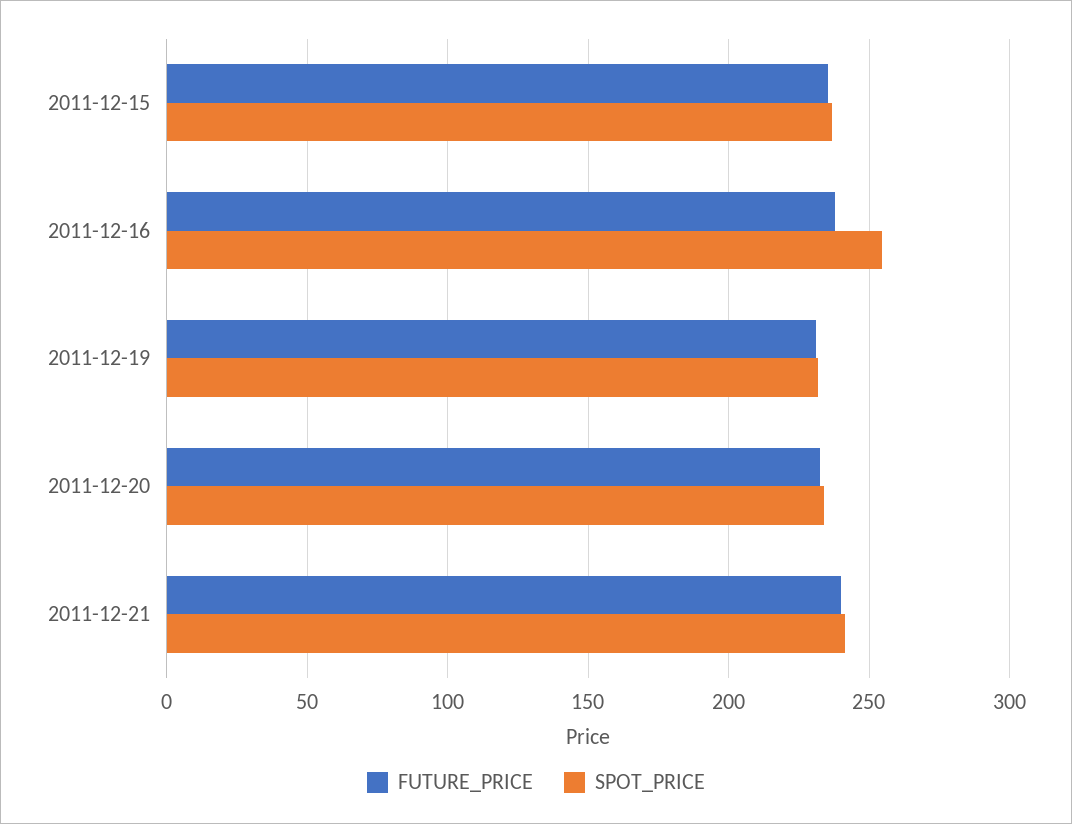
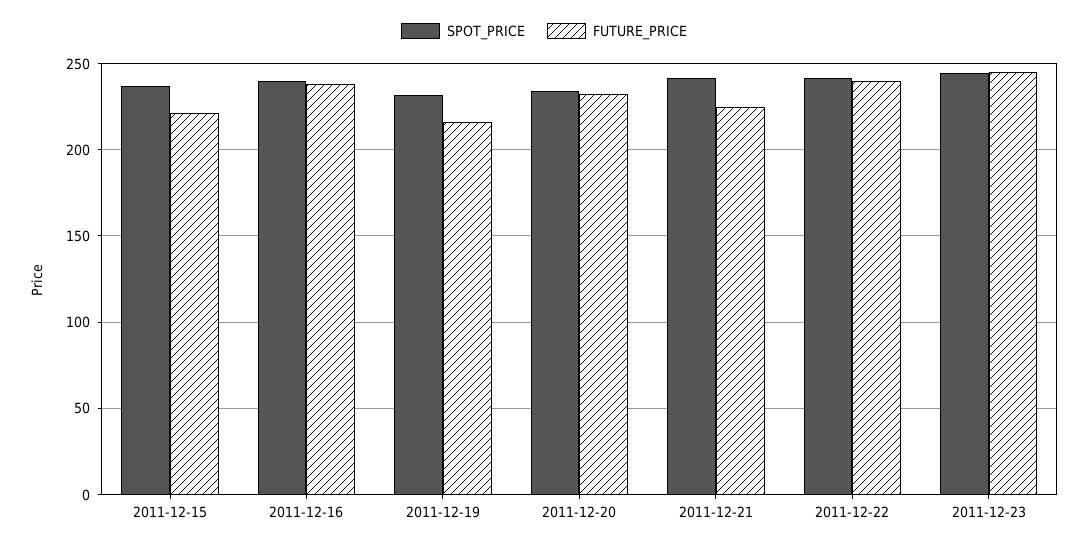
FUTURE_PRICE, 2011-12-15: 235 -> 220
SPOT_PRICE, 2011-12-16: 255 -> 240
FUTURE_PRICE, 2011-12-19: 230 -> 215
FUTURE_PRICE, 2011-12-21: 240 -> 225
SPOT_PRICE, 2011-12-22: none -> 240
FUTURE_PRICE, 2011-12-22: none -> 240
SPOT_PRICE, 2011-12-23: none -> 245
FUTURE_PRICE, 2011-12-23: none -> 245

